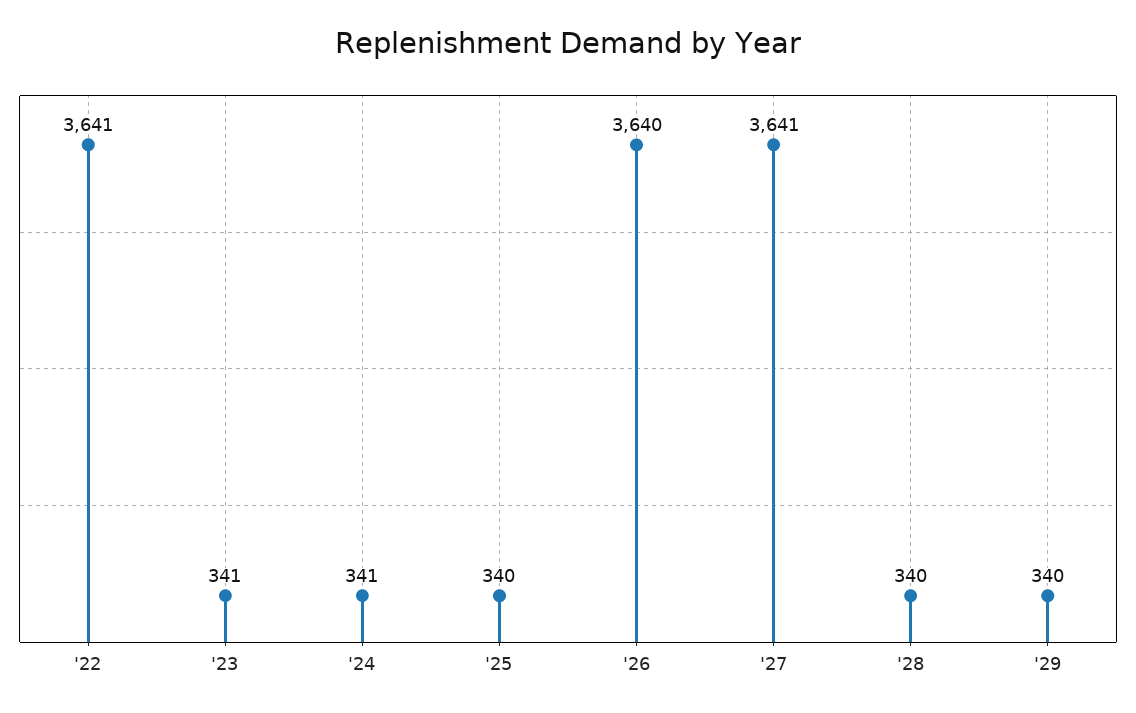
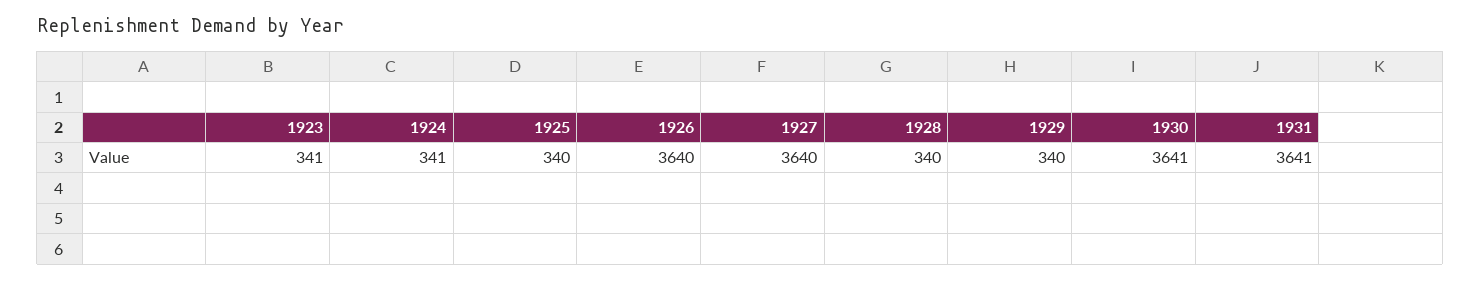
'22: 3641 -> none
'27: 3641 -> 3640
1930: none -> 3641
1931: none -> 3641

